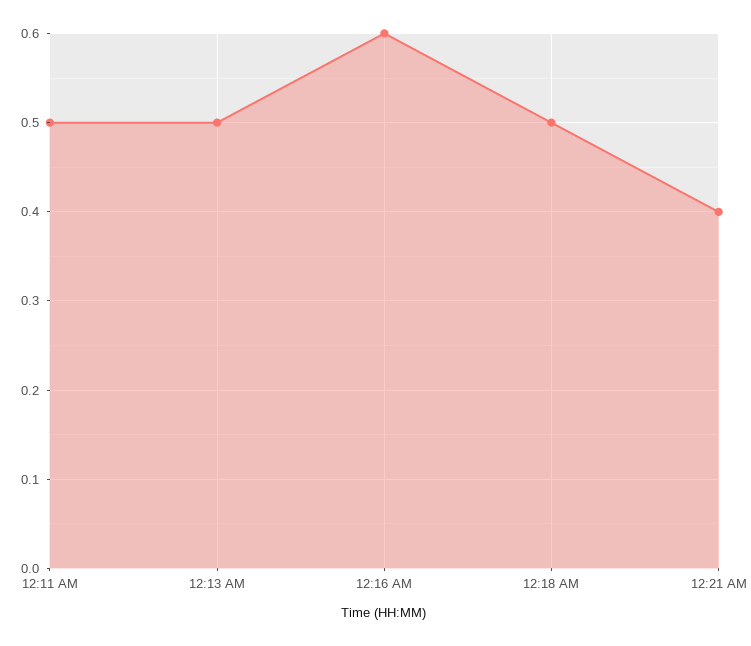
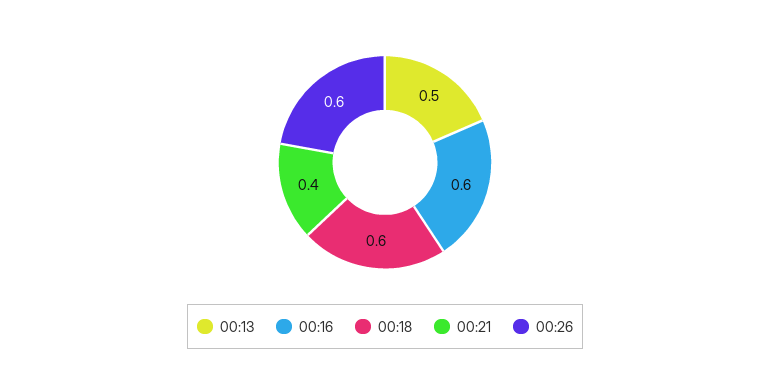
12:11 AM: 0.5 -> none
12:18 AM: 0.5 -> 0.6
00:26: none -> 0.6

